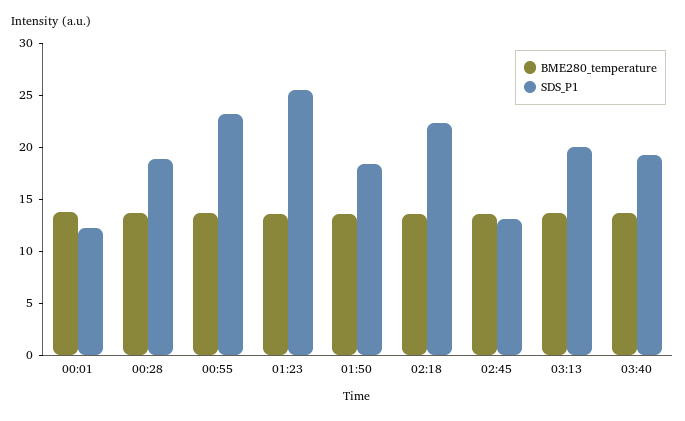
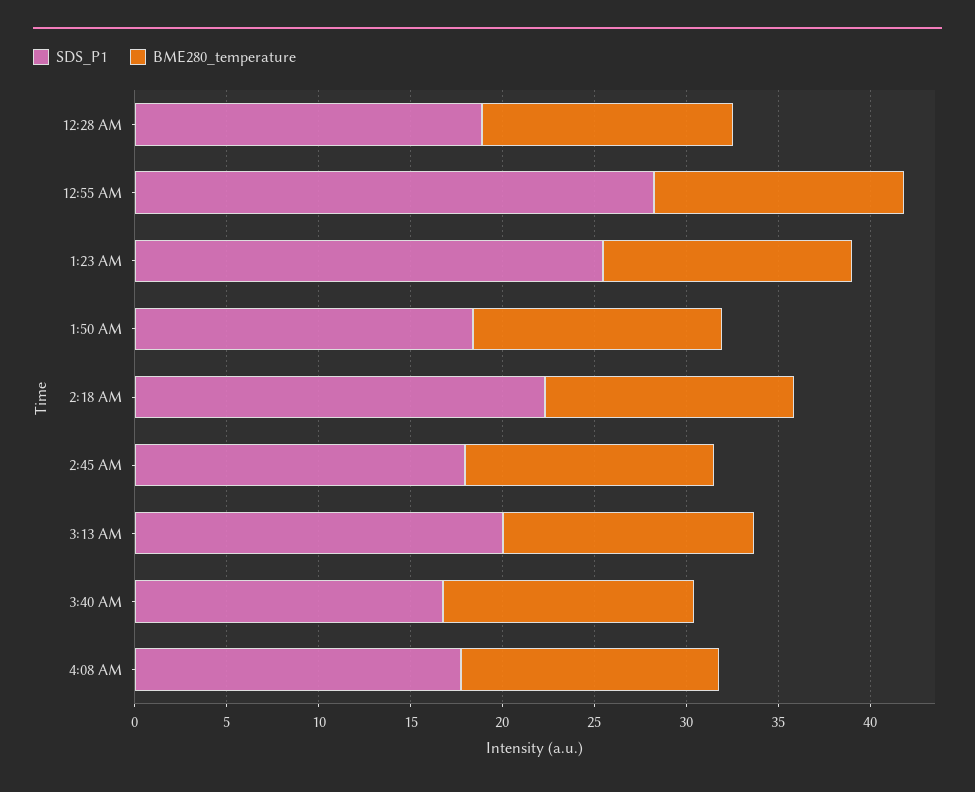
BME280_temperature, 00:01: 14 -> none
SDS_P1, 00:01: 12 -> none
SDS_P1, 00:55: 23 -> 28
SDS_P1, 02:45: 13 -> 18
SDS_P1, 03:40: 19 -> 17
SDS_P1, 4:08 AM: none -> 18
BME280_temperature, 4:08 AM: none -> 14

